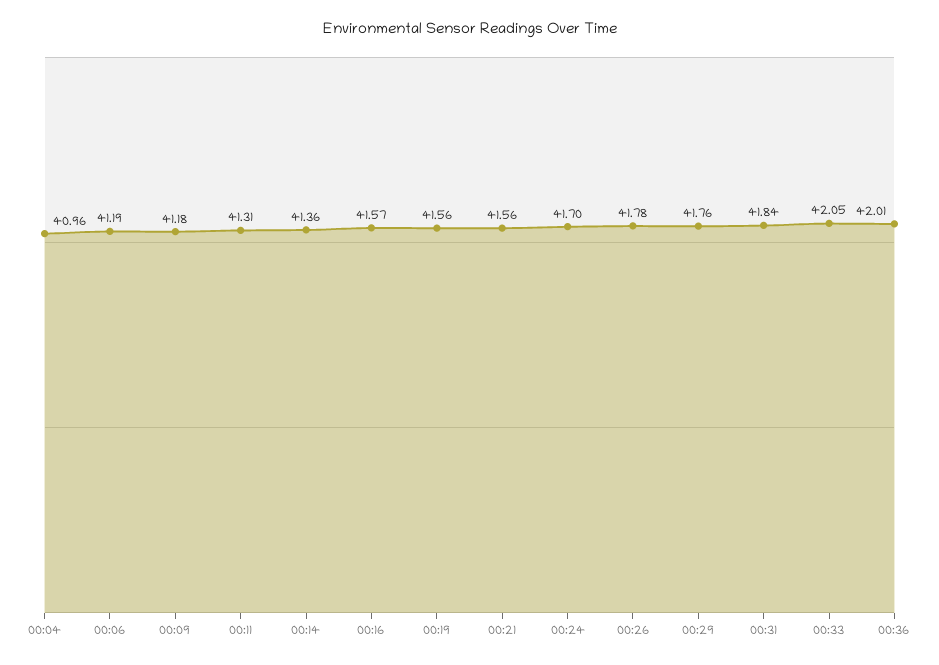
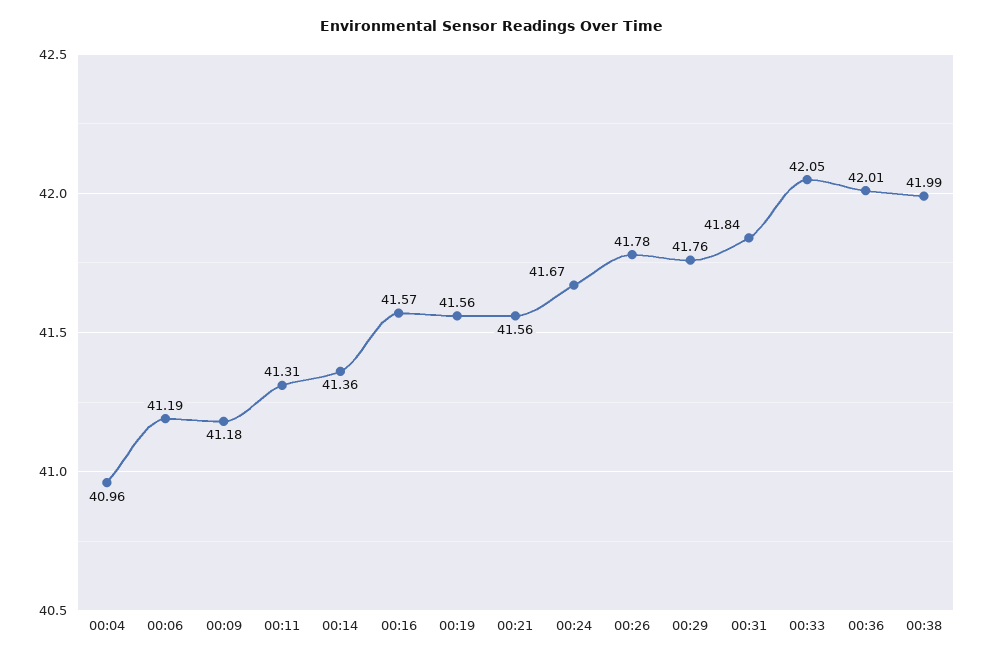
00:24: 41.7 -> 41.67
00:38: none -> 41.99

